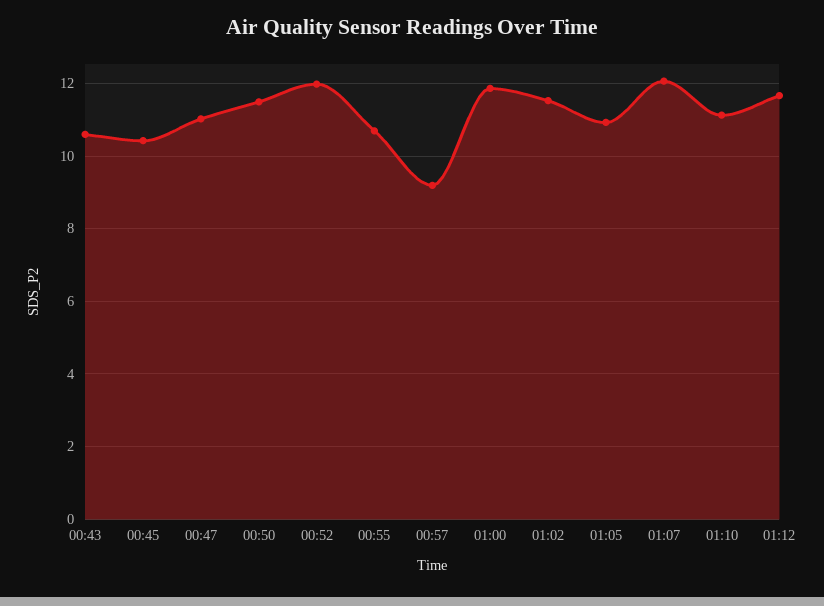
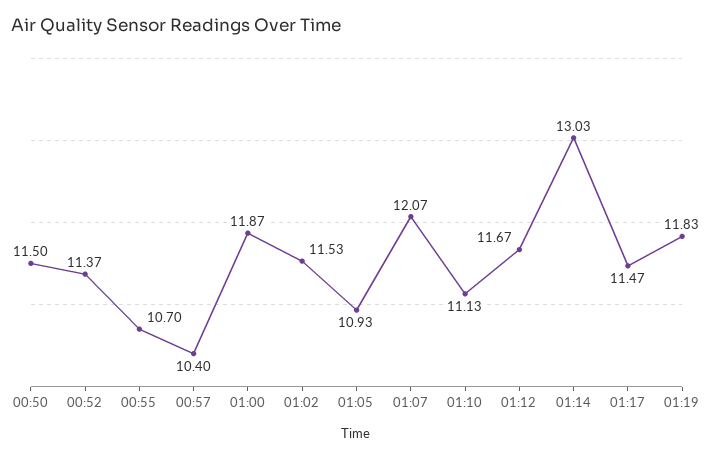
00:43: 10.6 -> none
00:45: 10.4 -> none
00:47: 11 -> none
00:52: 12 -> 11.37
00:57: 9.2 -> 10.4
01:14: none -> 13.03
01:17: none -> 11.47
01:19: none -> 11.83

